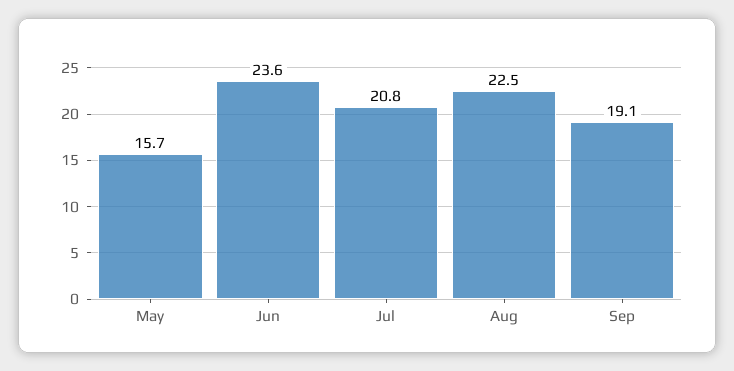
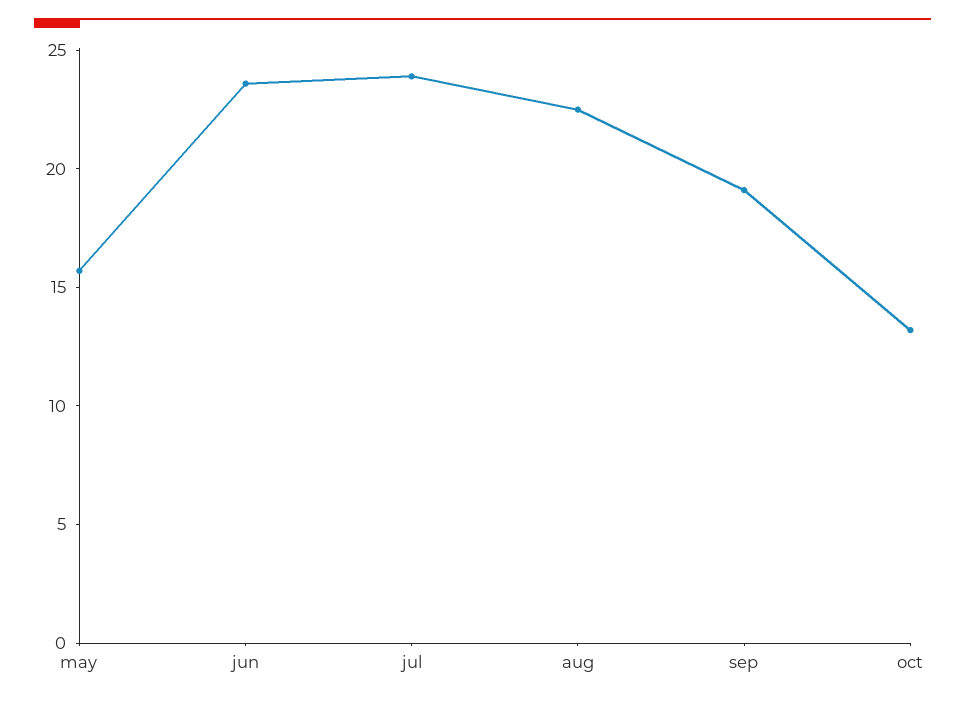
Jul: 20.8 -> 24
oct: none -> 13

